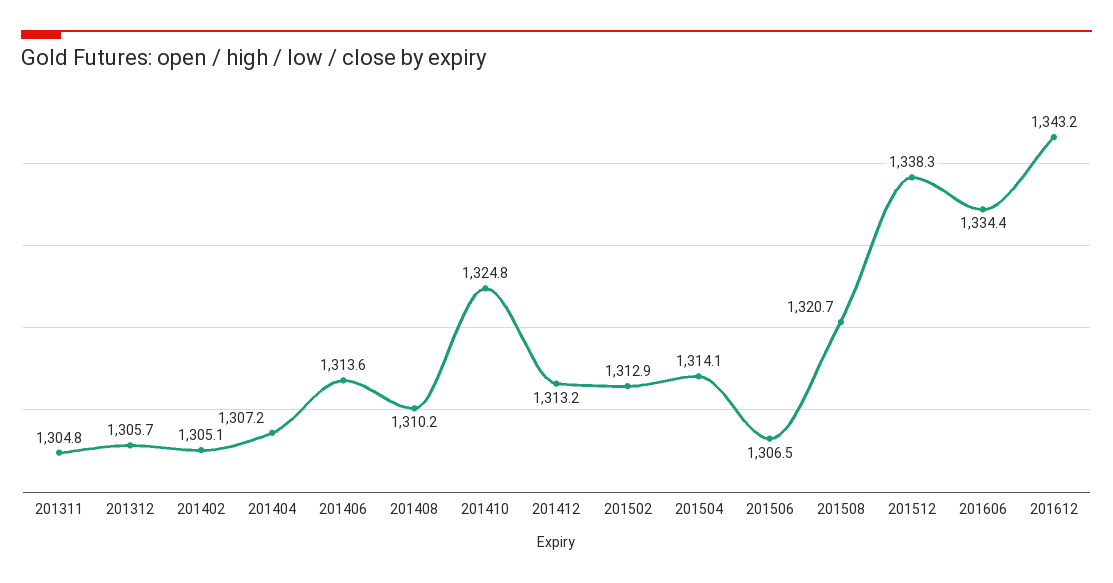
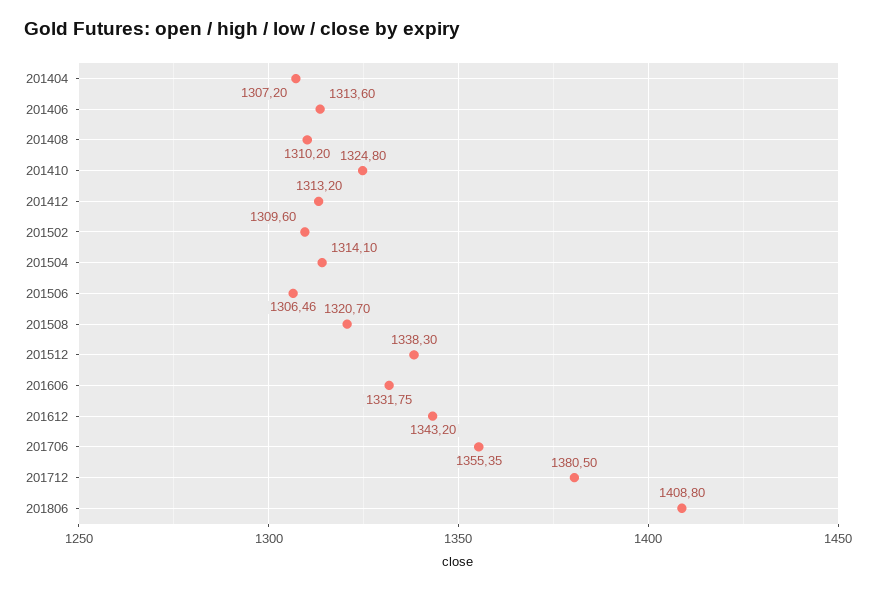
201311: 1304.8 -> none
201312: 1305.7 -> none
201402: 1305.1 -> none
201502: 1312.9 -> 1309.6
201606: 1334.4 -> 1331.75
201706: none -> 1355.35
201712: none -> 1380.5
201806: none -> 1408.8

